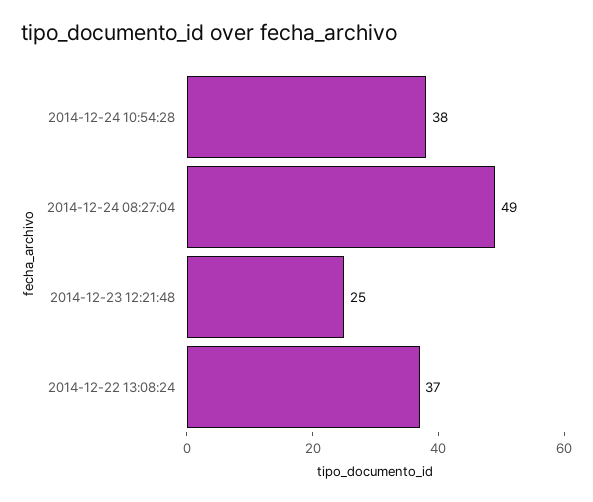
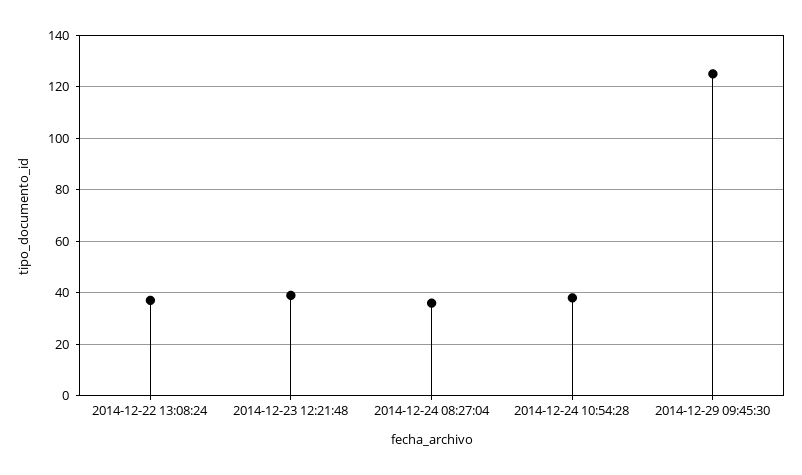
2014-12-24 08:27:04: 49 -> 35
2014-12-23 12:21:48: 25 -> 40
2014-12-29 09:45:30: none -> 125

